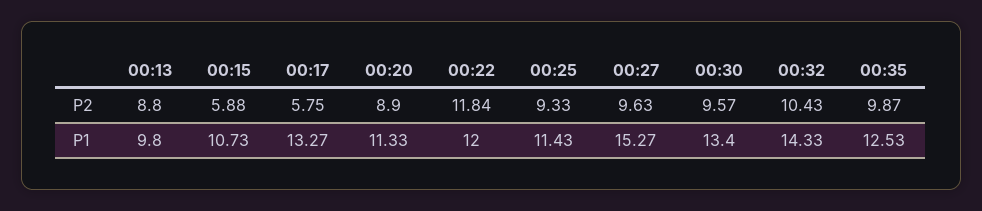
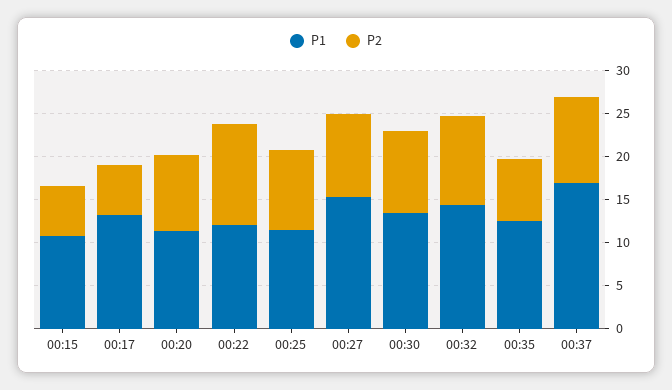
P2, 00:13: 8.8 -> none
P2, 00:35: 9.87 -> 7
P1, 00:13: 9.8 -> none
P1, 00:37: none -> 17
P2, 00:37: none -> 10

